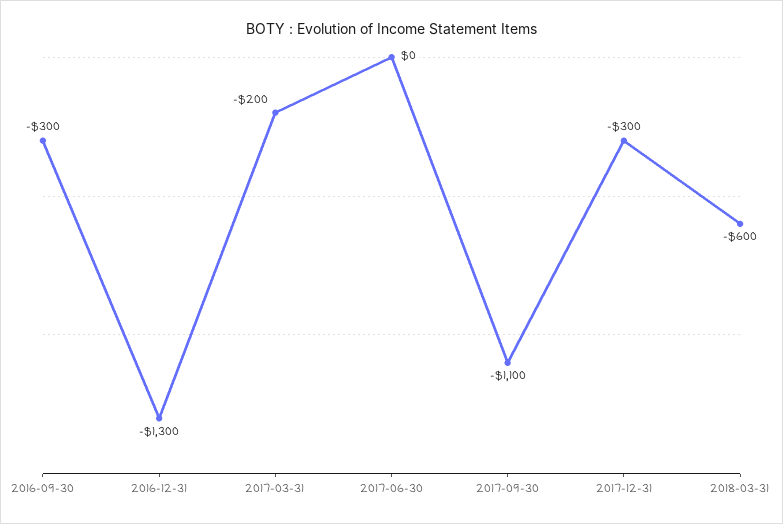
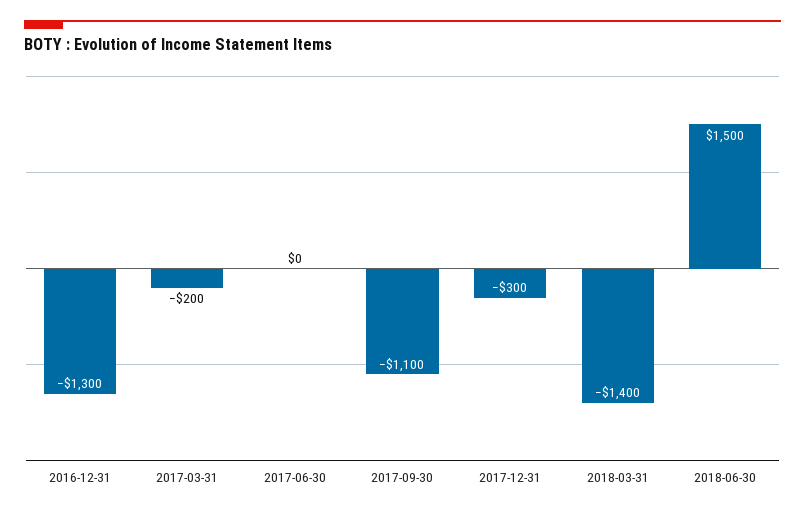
2016-09-30: -300 -> none
2018-03-31: -600 -> -1400
2018-06-30: none -> 1500

